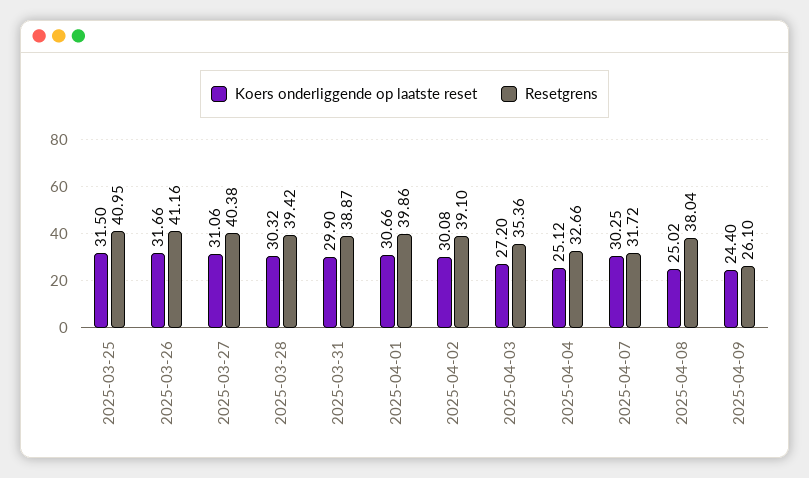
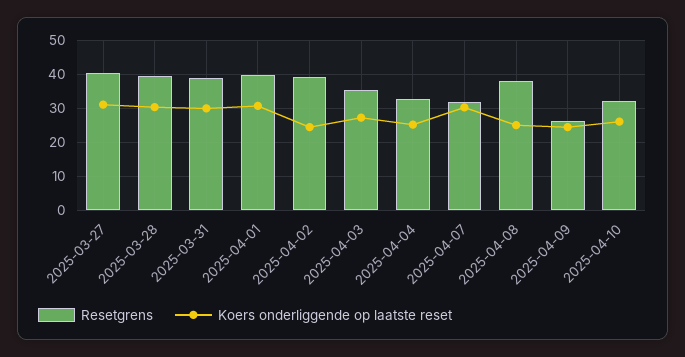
Koers onderliggende op laatste reset, 2025-03-25: 31.5 -> none
Resetgrens, 2025-03-25: 40.95 -> none
Koers onderliggende op laatste reset, 2025-03-26: 31.66 -> none
Resetgrens, 2025-03-26: 41.16 -> none
Koers onderliggende op laatste reset, 2025-04-02: 30.08 -> 24
Resetgrens, 2025-04-10: none -> 32
Koers onderliggende op laatste reset, 2025-04-10: none -> 26

